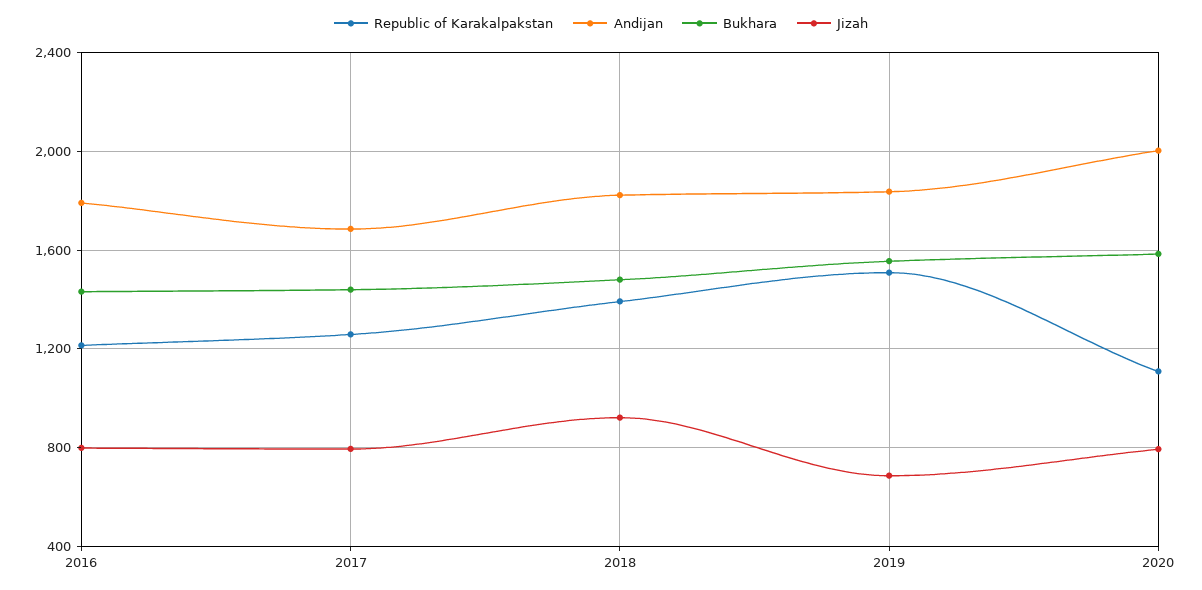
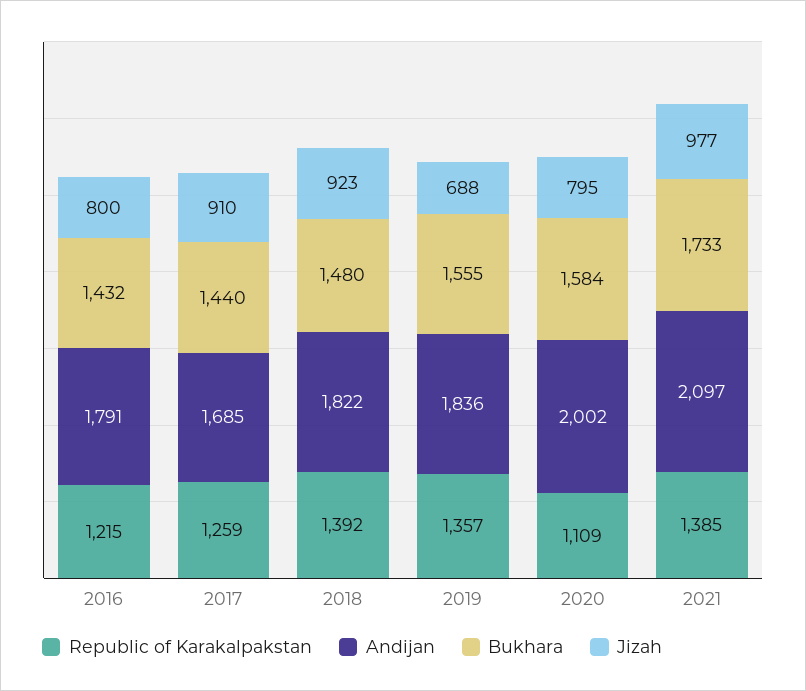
Jizah, 2017: 800 -> 910
Republic of Karakalpakstan, 2019: 1500 -> 1357
Republic of Karakalpakstan, 2021: none -> 1385
Andijan, 2021: none -> 2097
Bukhara, 2021: none -> 1733
Jizah, 2021: none -> 977

